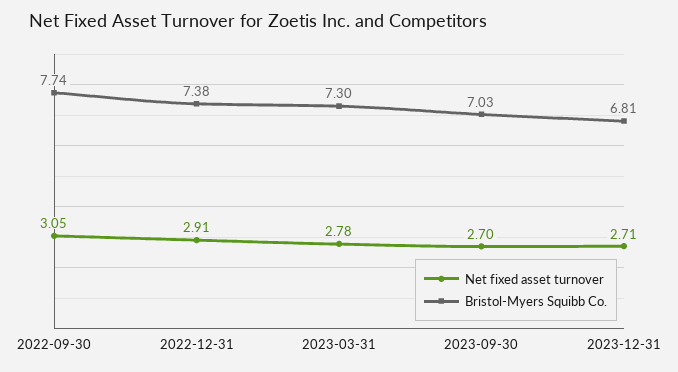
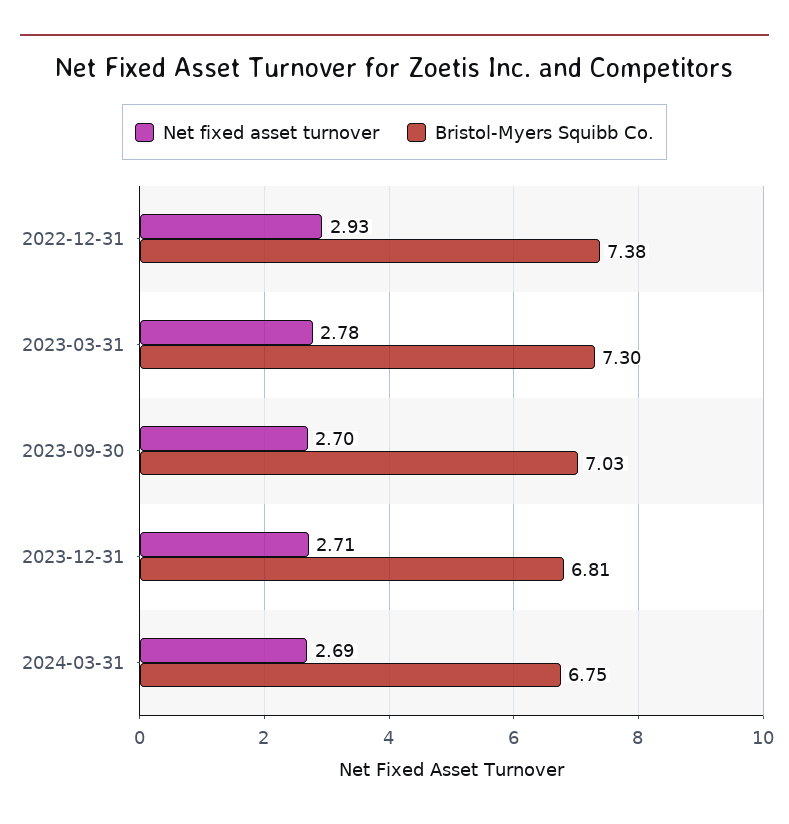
Net fixed asset turnover, 2022-09-30: 3.05 -> none
Bristol-Myers Squibb Co., 2022-09-30: 7.74 -> none
Net fixed asset turnover, 2022-12-31: 2.91 -> 2.93
Net fixed asset turnover, 2024-03-31: none -> 2.69
Bristol-Myers Squibb Co., 2024-03-31: none -> 6.75

